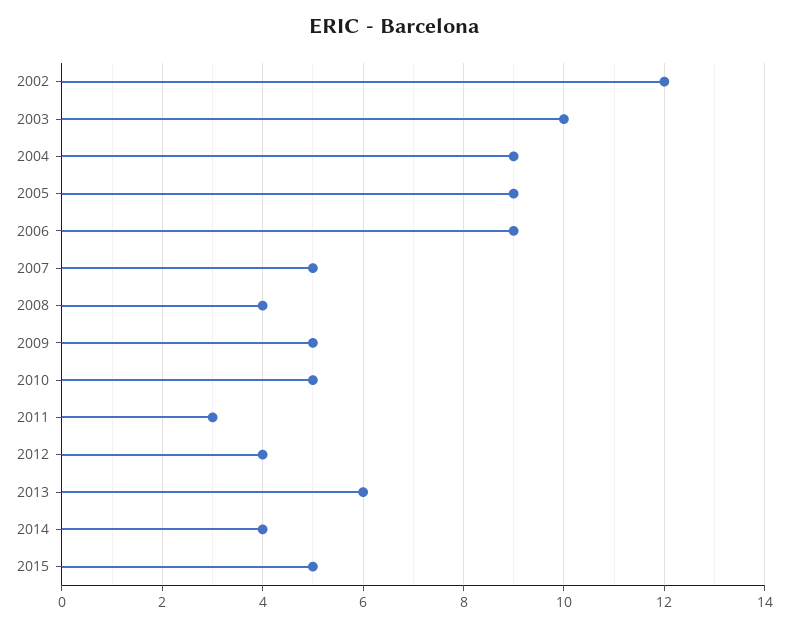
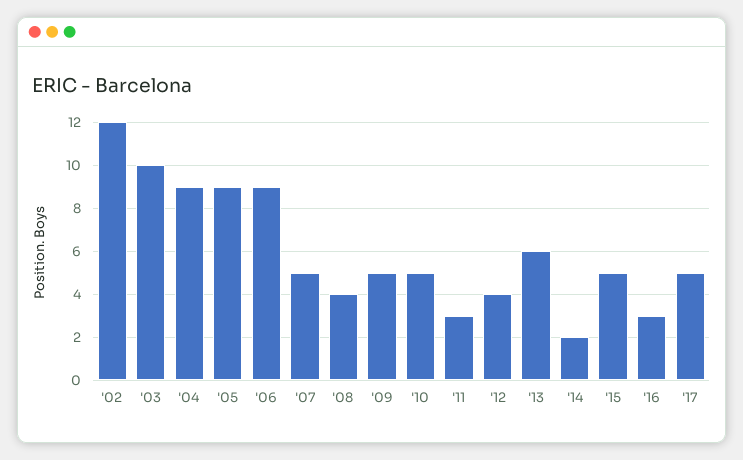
2014: 4 -> 2
'16: none -> 3
'17: none -> 5

